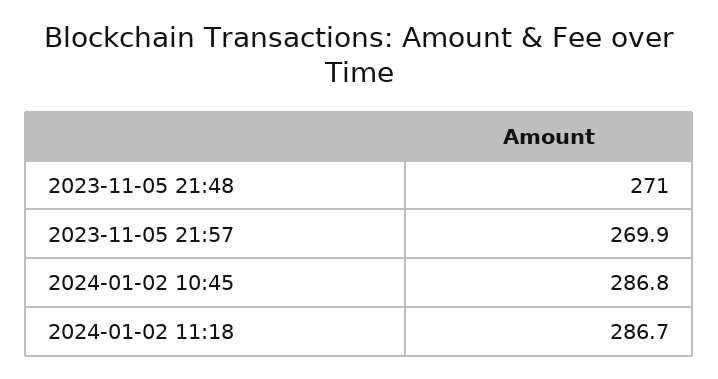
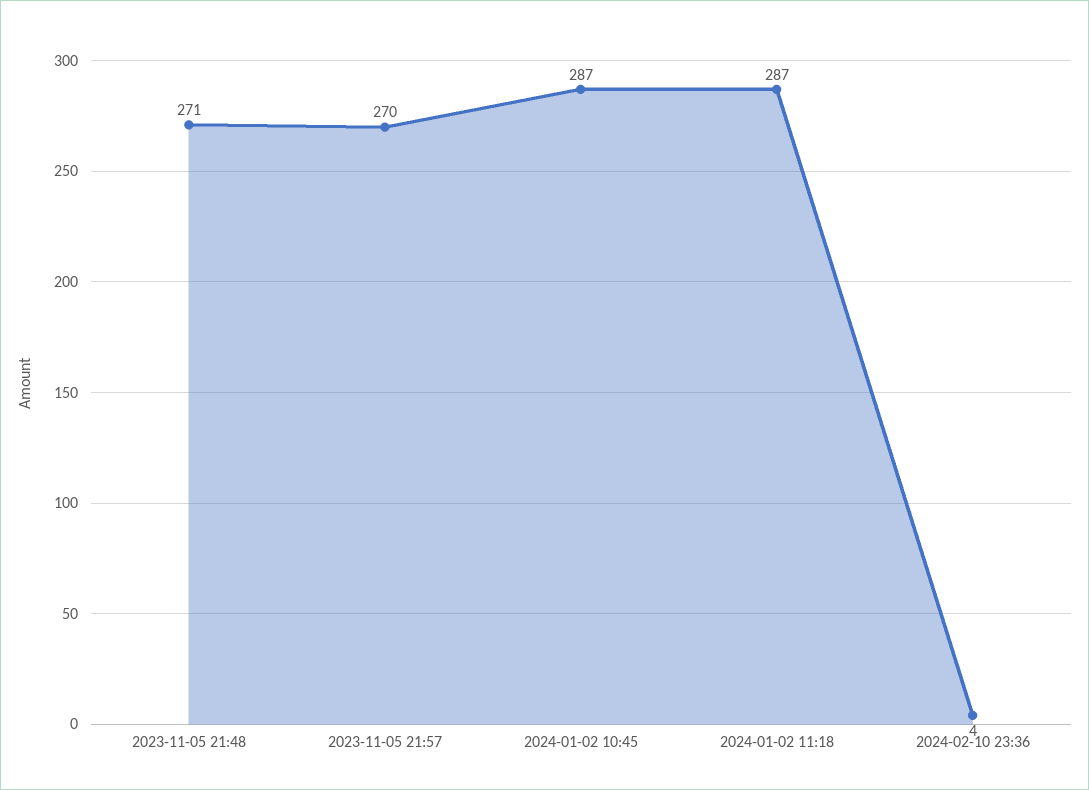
2024-02-10 23:36: none -> 4

